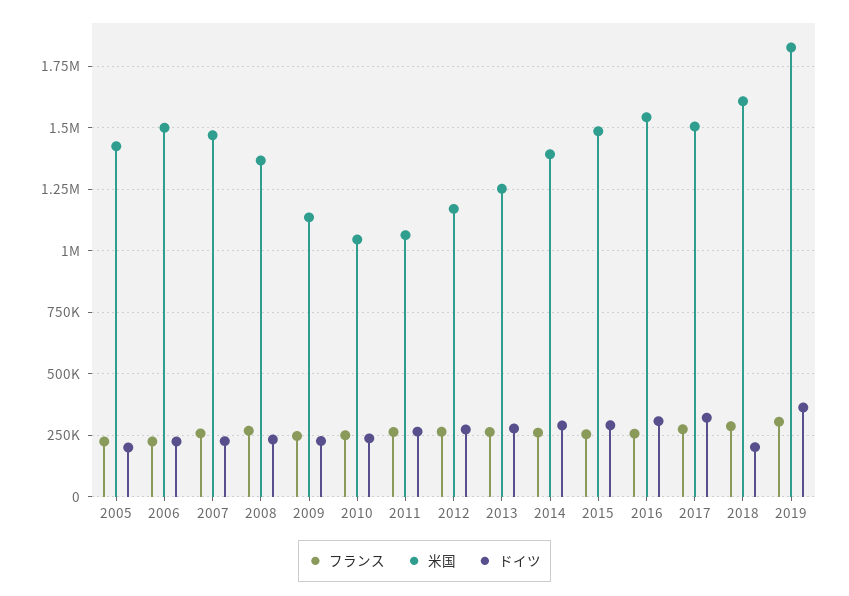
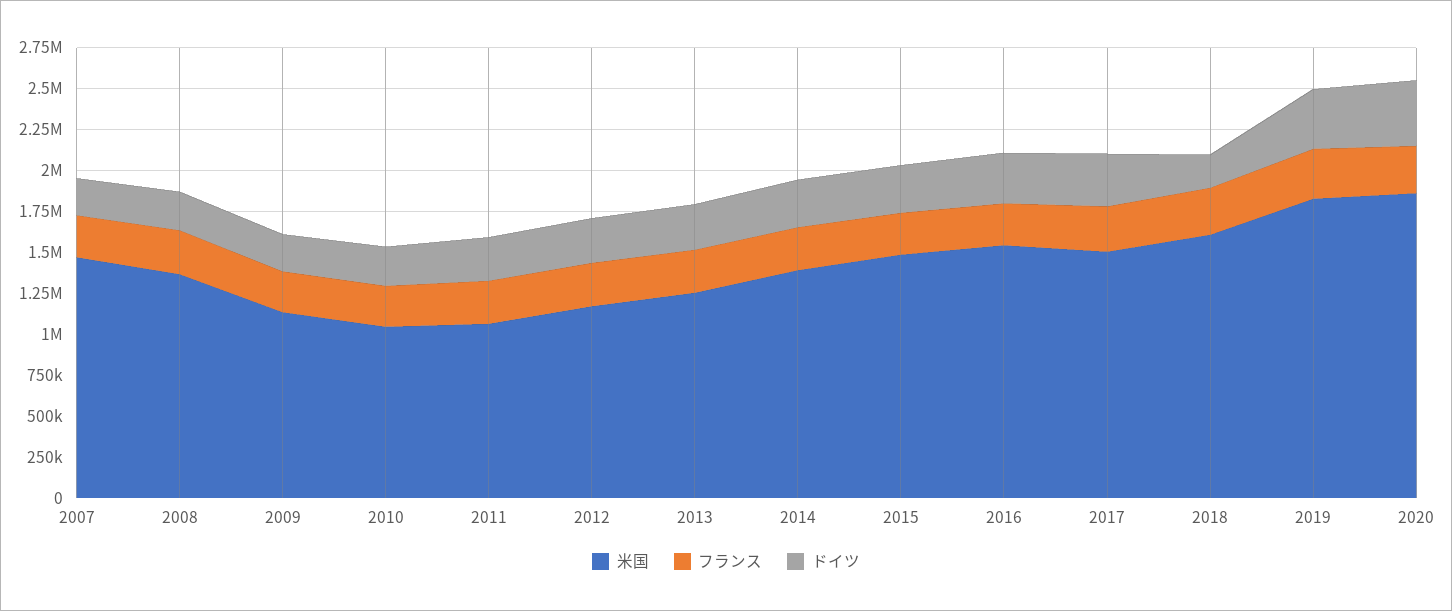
フランス, 2005: 225000 -> none
米国, 2005: 1425000 -> none
ドイツ, 2005: 200000 -> none
フランス, 2006: 225000 -> none
米国, 2006: 1500000 -> none
ドイツ, 2006: 225000 -> none
米国, 2020: none -> 1850000
フランス, 2020: none -> 300000
ドイツ, 2020: none -> 400000

